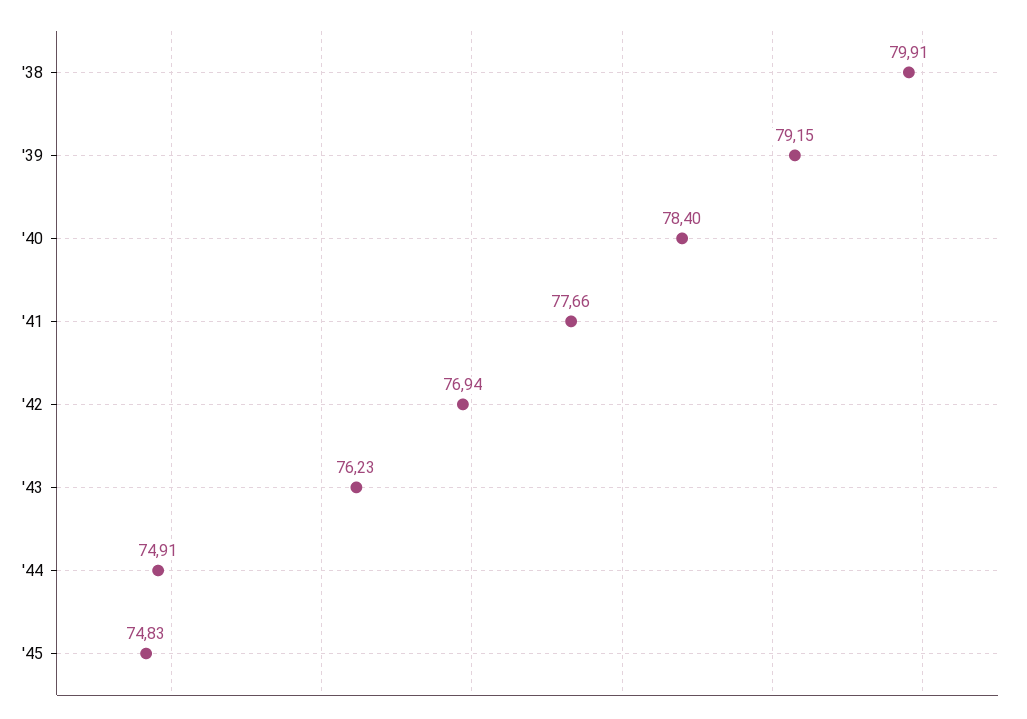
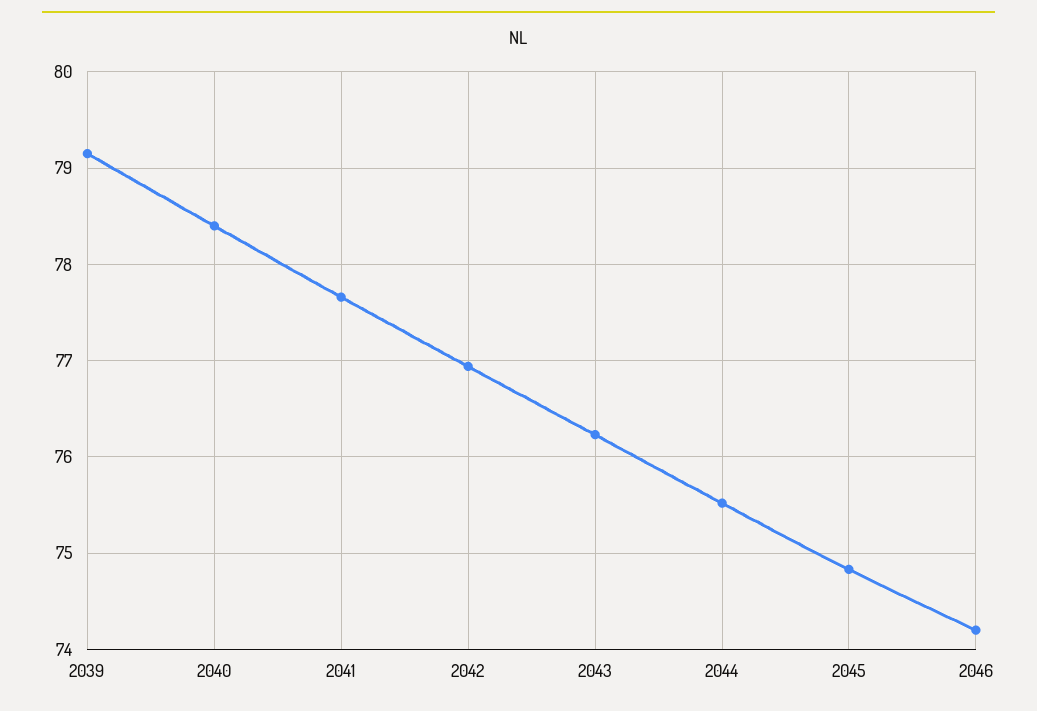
'38: 79.91 -> none
'44: 74.91 -> 75.5
2046: none -> 74.2

